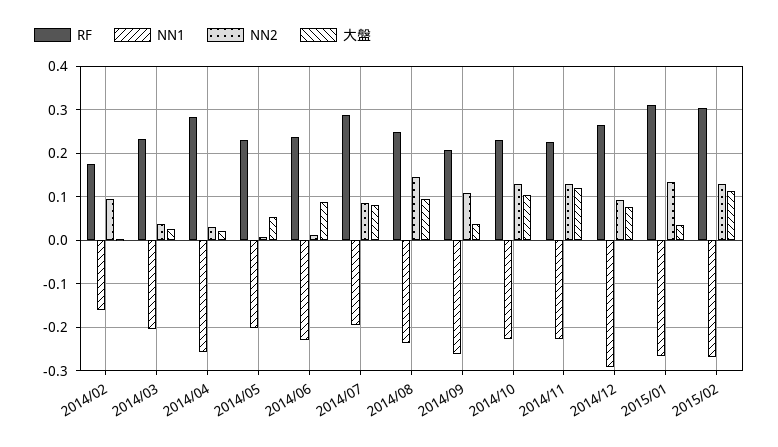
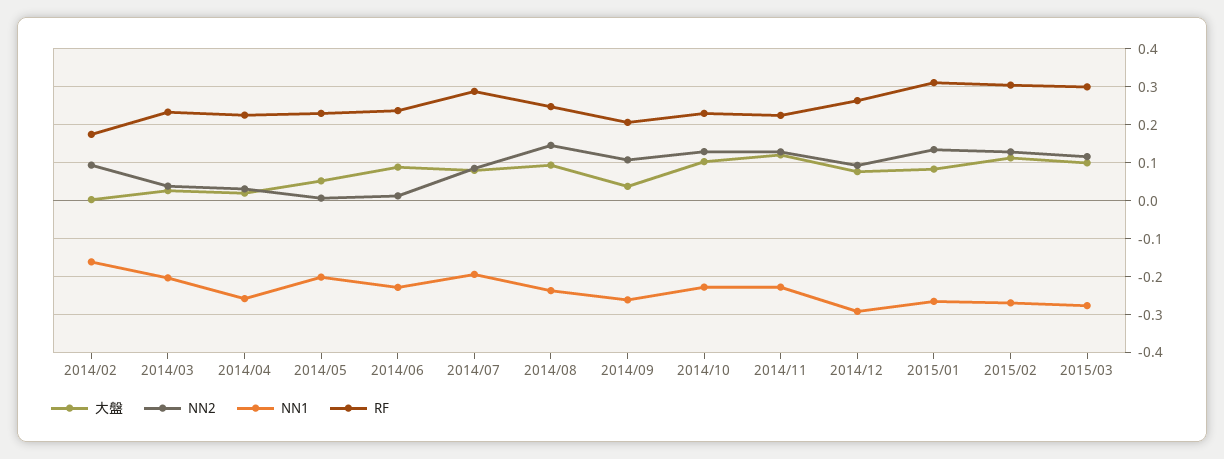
RF, 2014/04: 0.28 -> 0.22
大盤, 2015/01: 0.04 -> 0.08
大盤, 2015/03: none -> 0.1
NN2, 2015/03: none -> 0.12
NN1, 2015/03: none -> -0.28
RF, 2015/03: none -> 0.3

